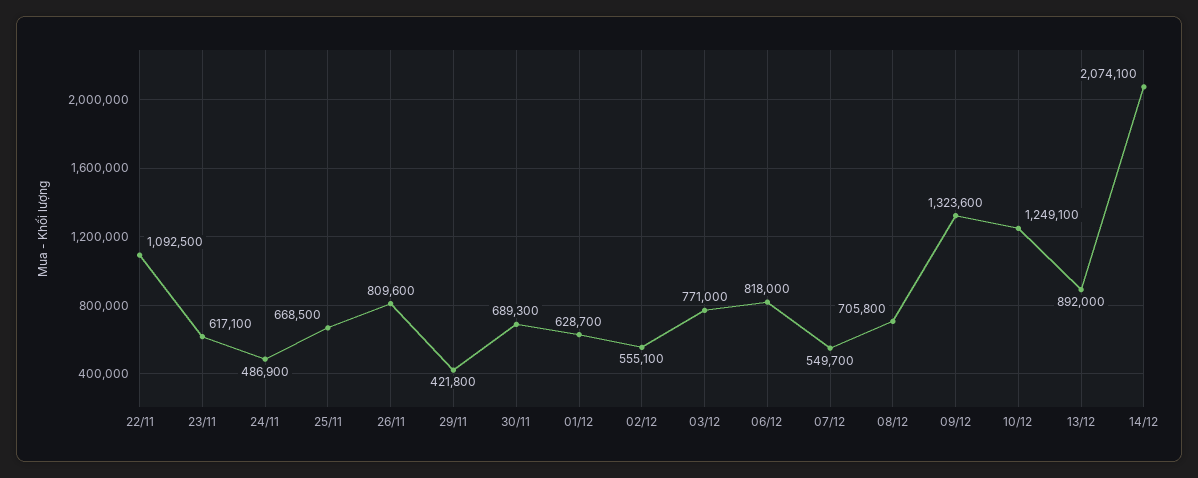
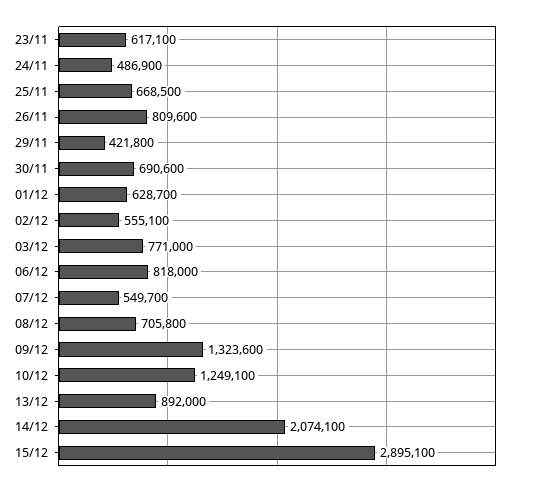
22/11: 1092500 -> none
30/11: 689300 -> 690600
15/12: none -> 2895100

